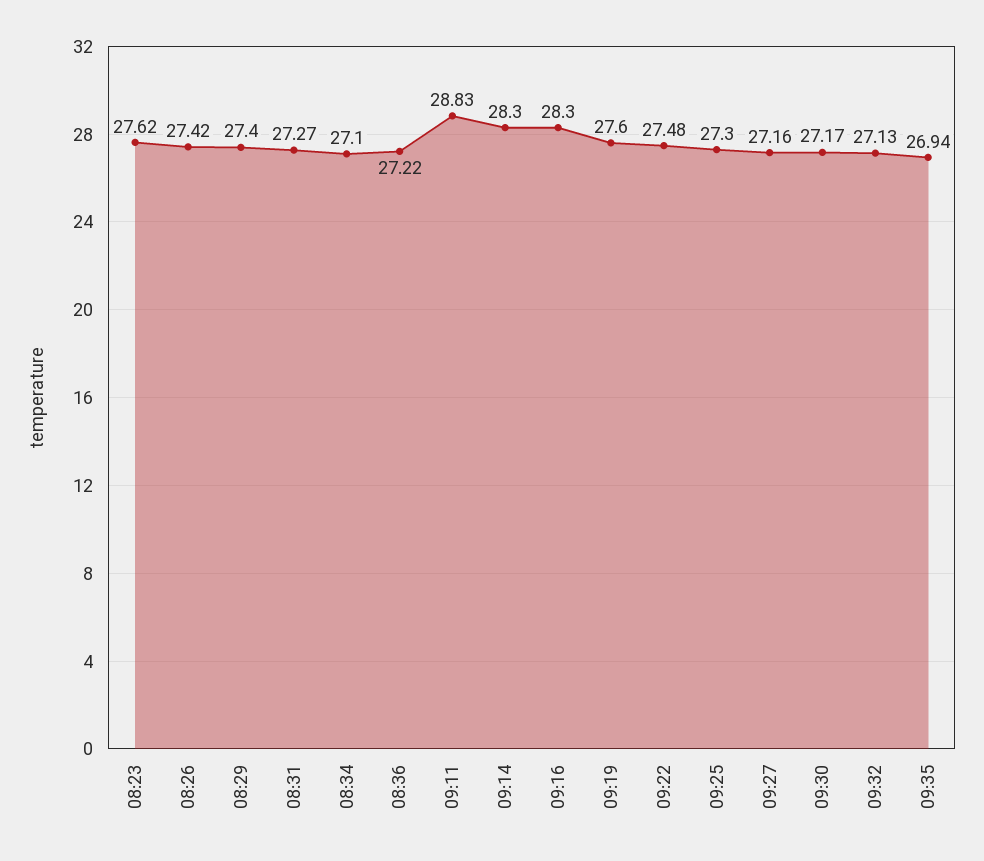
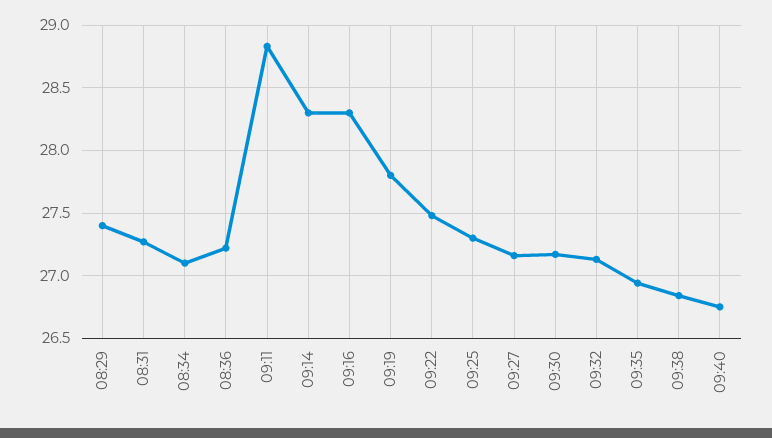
08:23: 27.62 -> none
08:26: 27.42 -> none
09:19: 27.6 -> 27.8
09:38: none -> 26.85
09:40: none -> 26.75

